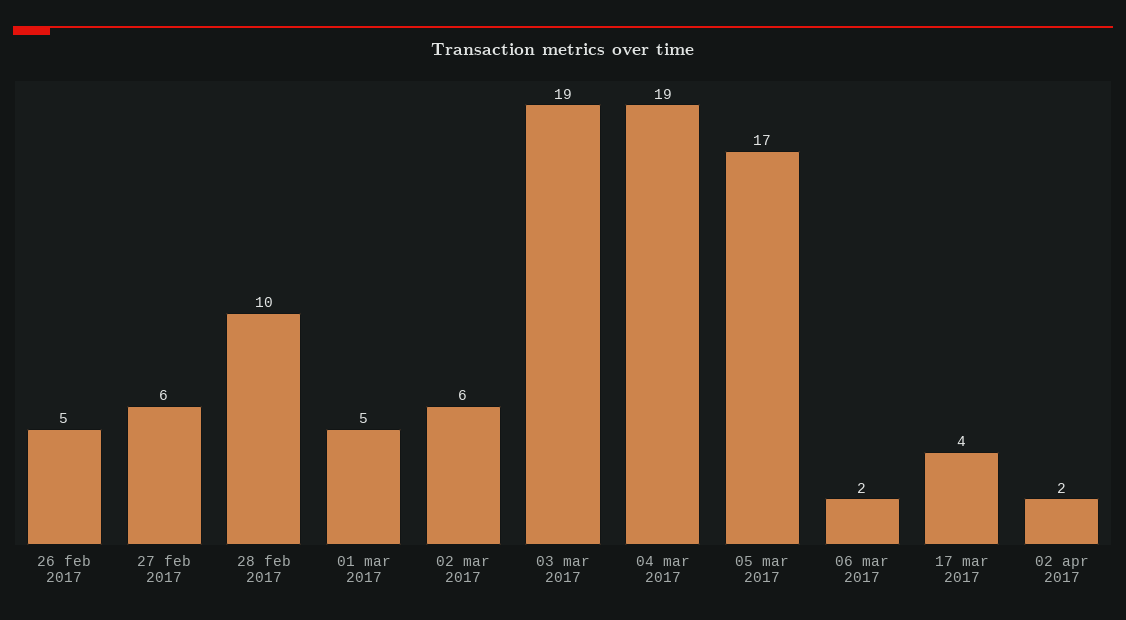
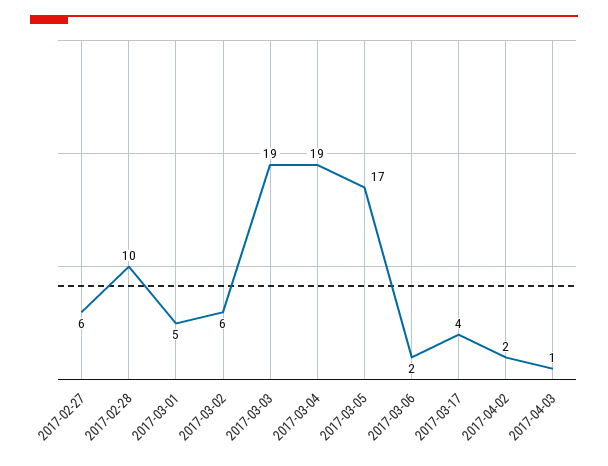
26 feb 2017: 5 -> none
2017-04-03: none -> 1

